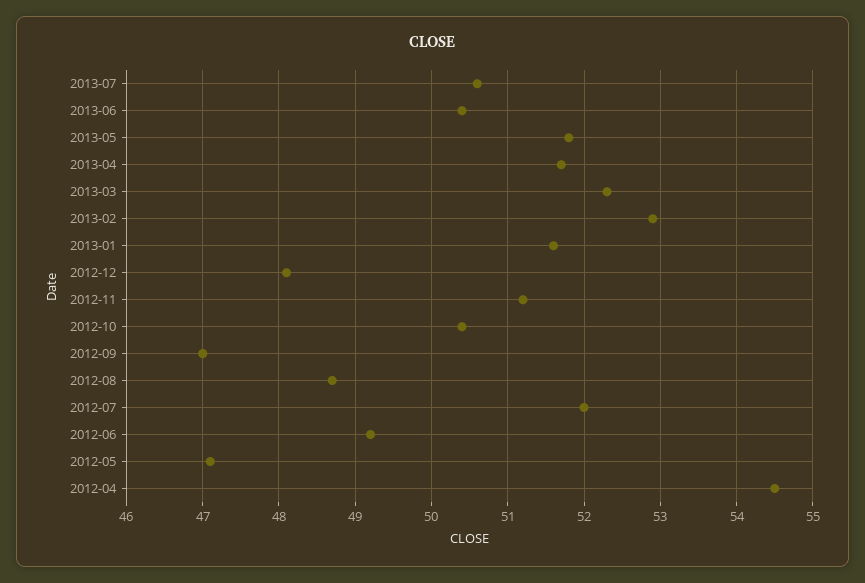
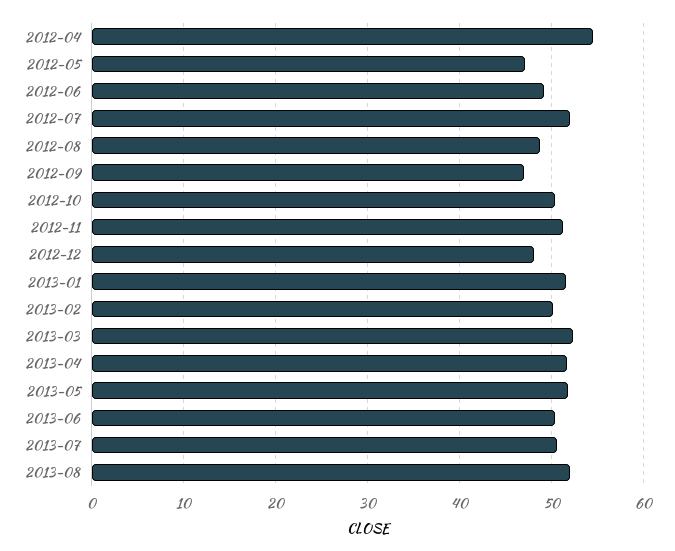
2013-02: 52.9 -> 50
2013-08: none -> 52

